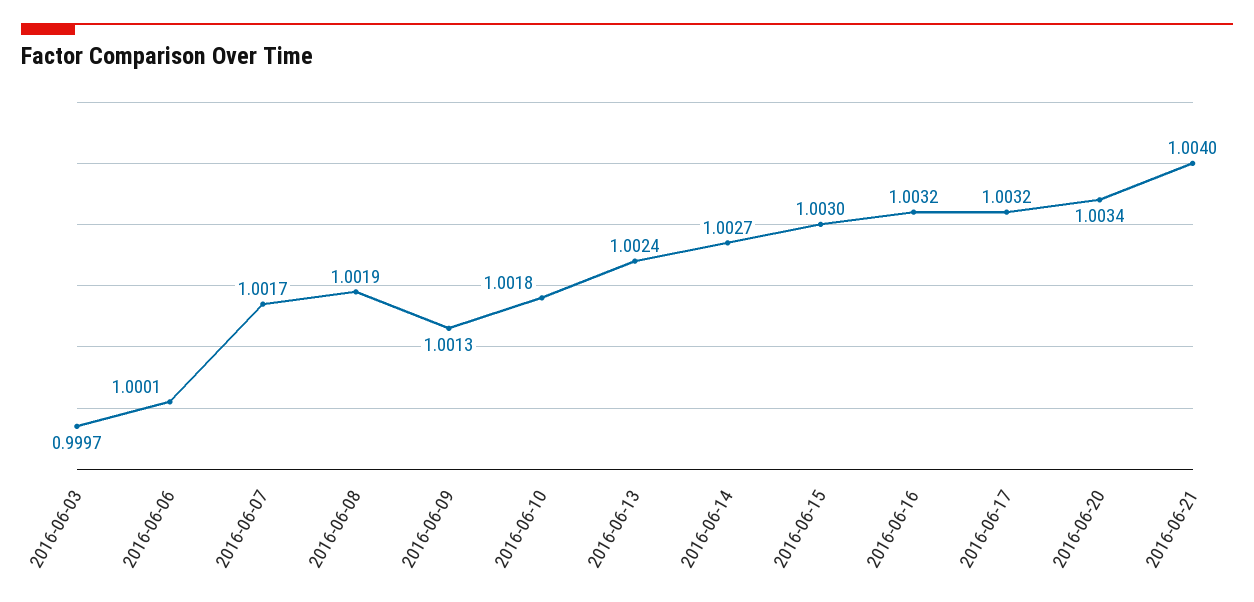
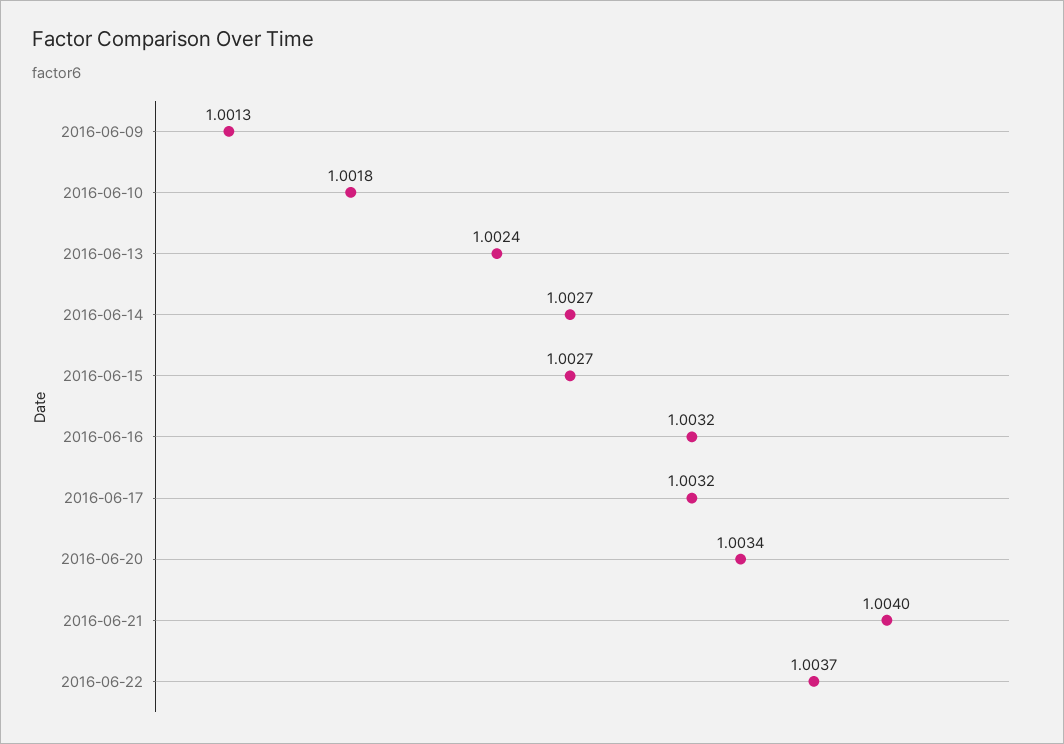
2016-06-03: 0.9997 -> none
2016-06-06: 1.0001 -> none
2016-06-07: 1.0017 -> none
2016-06-08: 1.0019 -> none
2016-06-15: 1.003 -> 1.0027
2016-06-22: none -> 1.0037

